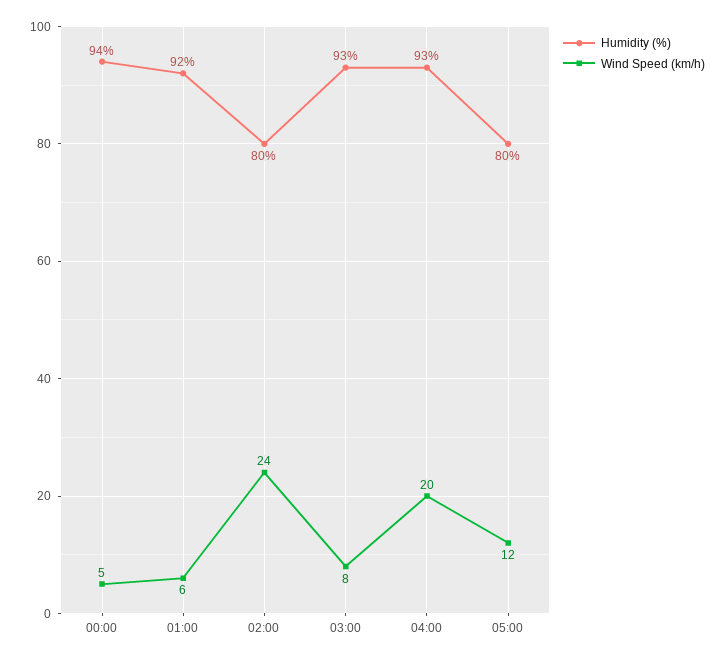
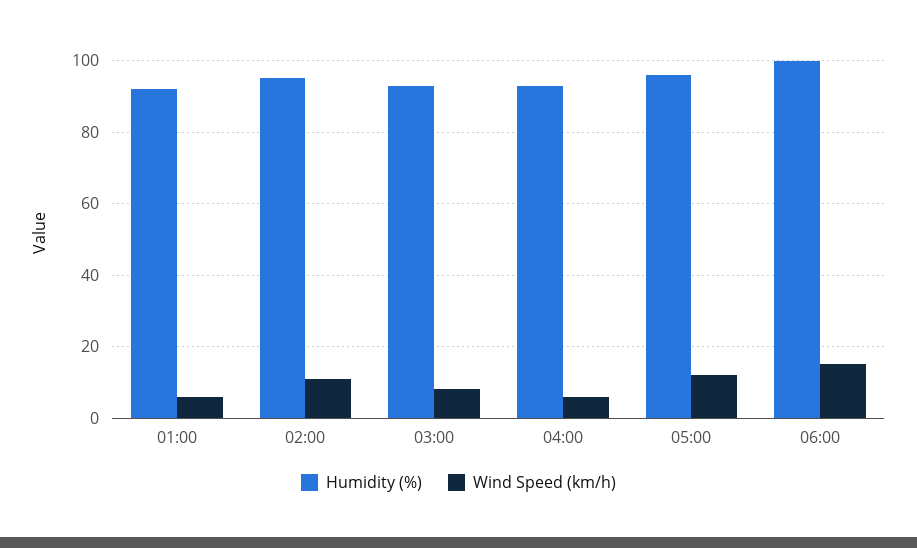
Humidity (%), 00:00: 94 -> none
Wind Speed (km/h), 00:00: 5 -> none
Humidity (%), 02:00: 80 -> 95
Wind Speed (km/h), 02:00: 24 -> 10
Wind Speed (km/h), 04:00: 20 -> 5
Humidity (%), 05:00: 80 -> 95
Humidity (%), 06:00: none -> 100
Wind Speed (km/h), 06:00: none -> 15

